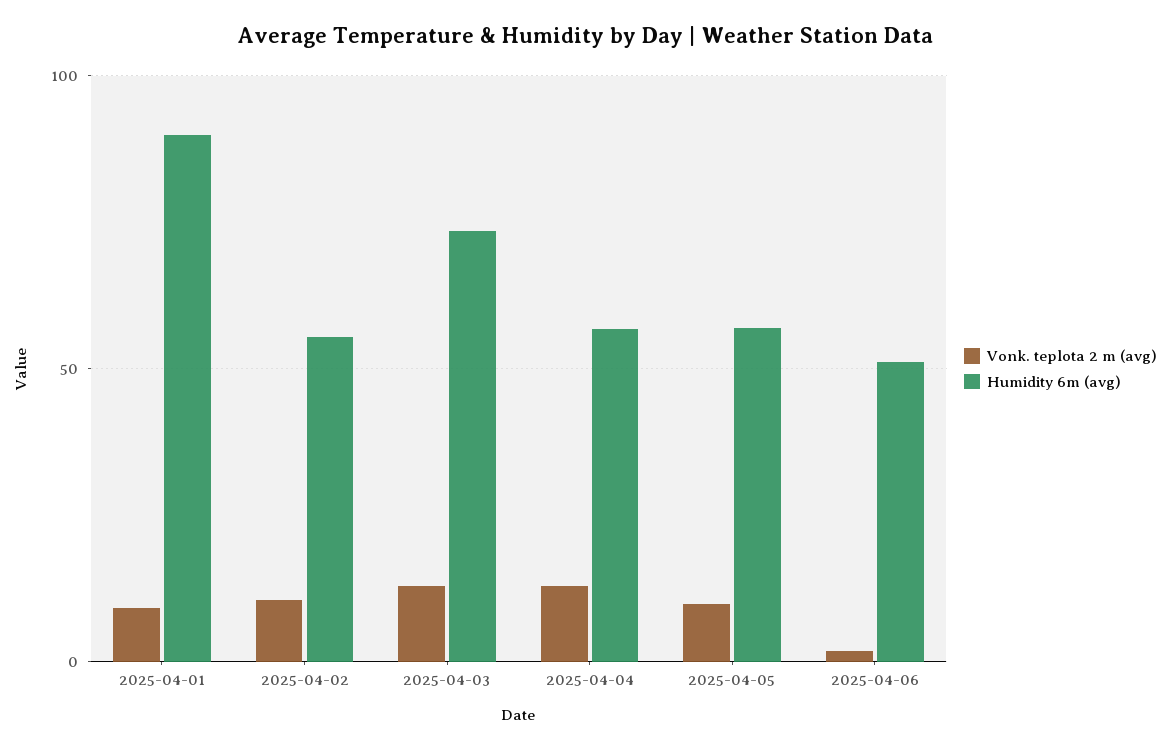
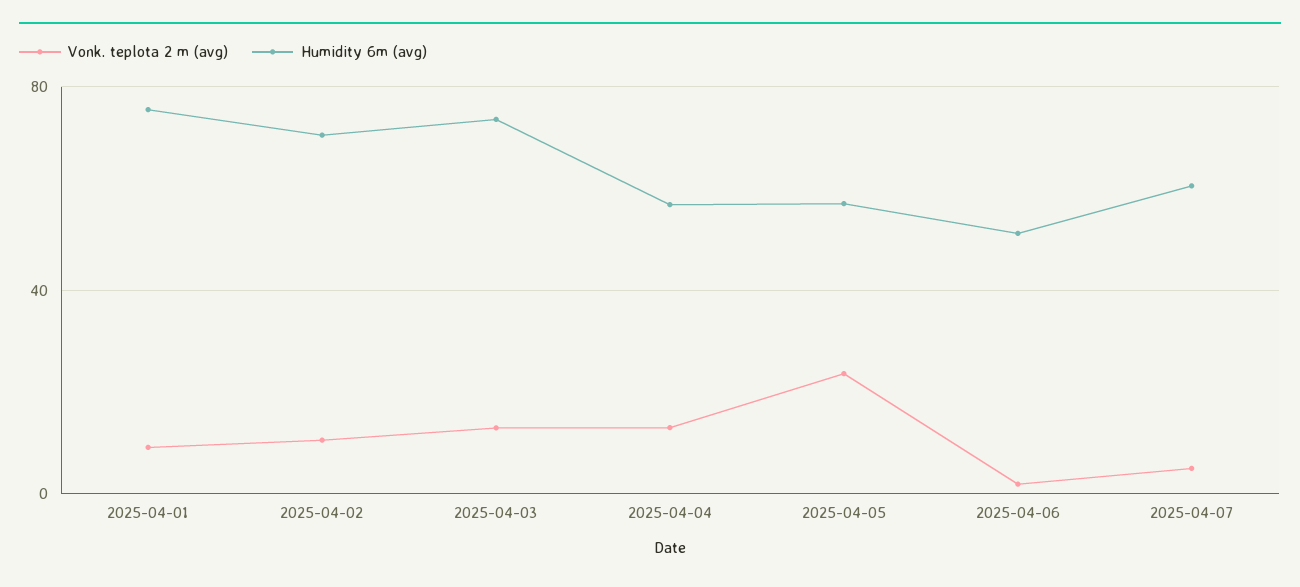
Humidity 6m (avg), 2025-04-01: 90 -> 75
Humidity 6m (avg), 2025-04-02: 55 -> 70
Vonk. teplota 2 m (avg), 2025-04-05: 10 -> 25
Vonk. teplota 2 m (avg), 2025-04-07: none -> 5
Humidity 6m (avg), 2025-04-07: none -> 60

